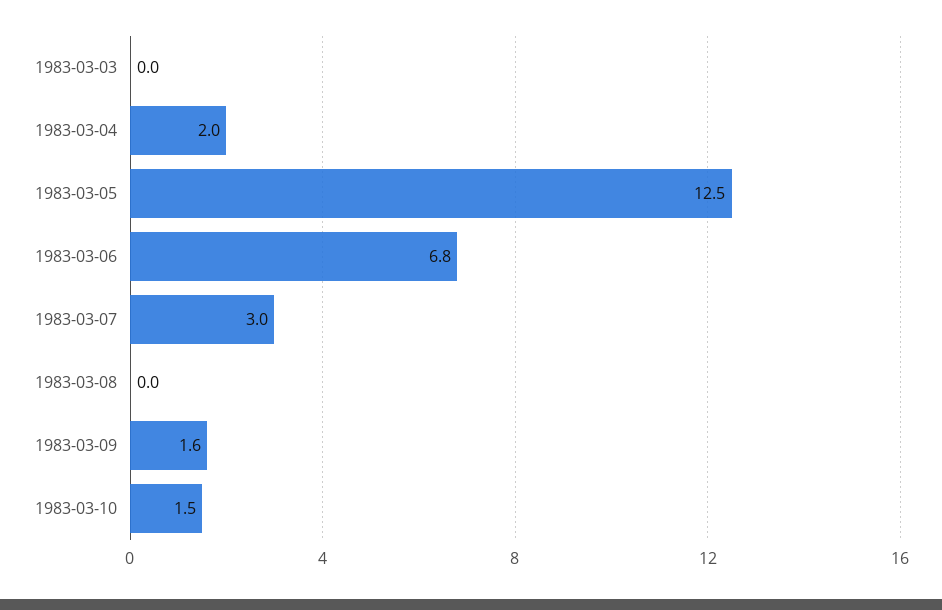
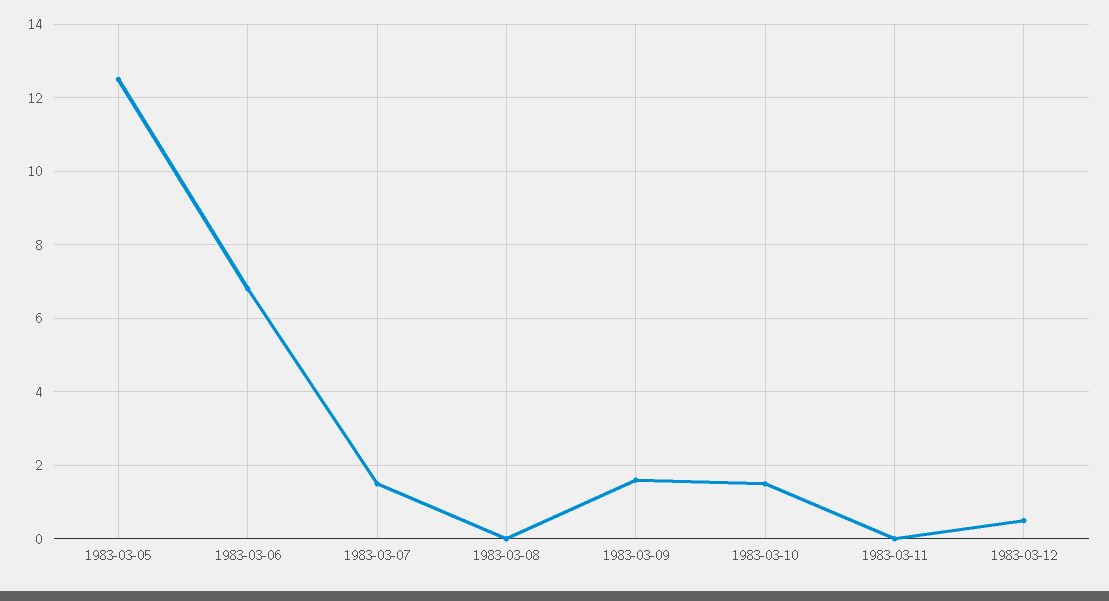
1983-03-03: 0 -> none
1983-03-04: 2 -> none
1983-03-07: 3 -> 1.5
1983-03-11: none -> 0
1983-03-12: none -> 0.5

